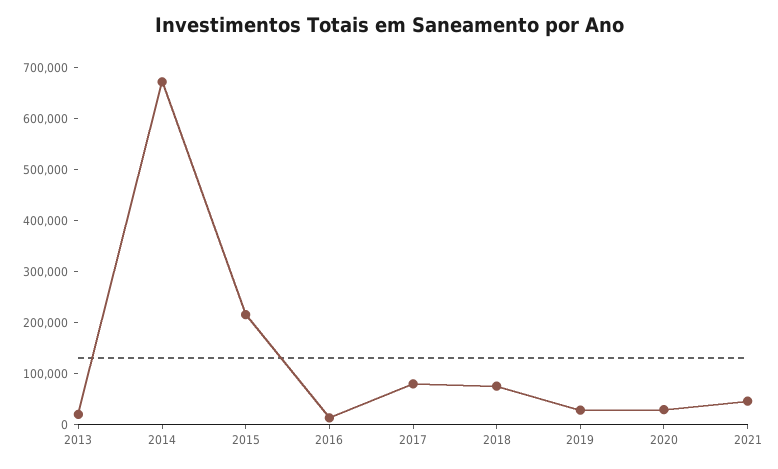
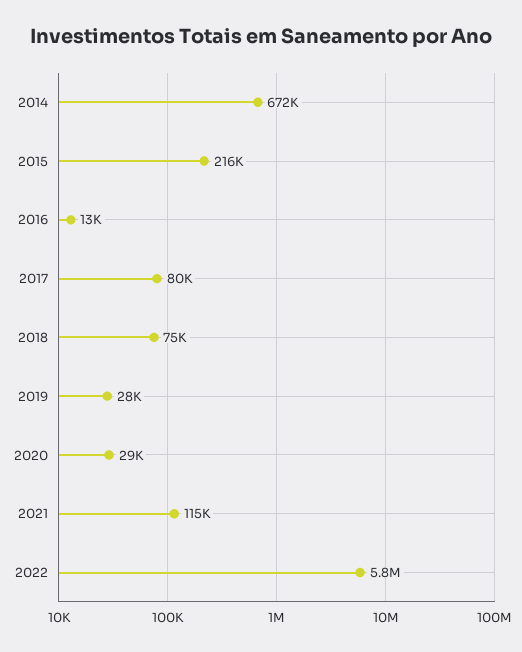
2013: 20000 -> none
2021: 40000 -> 115000
2022: none -> 5800000

